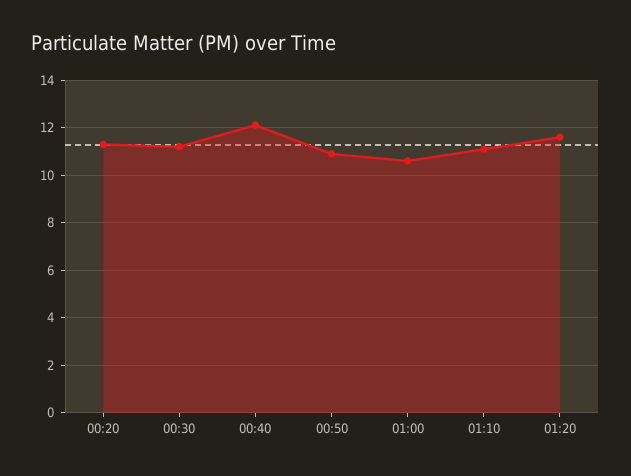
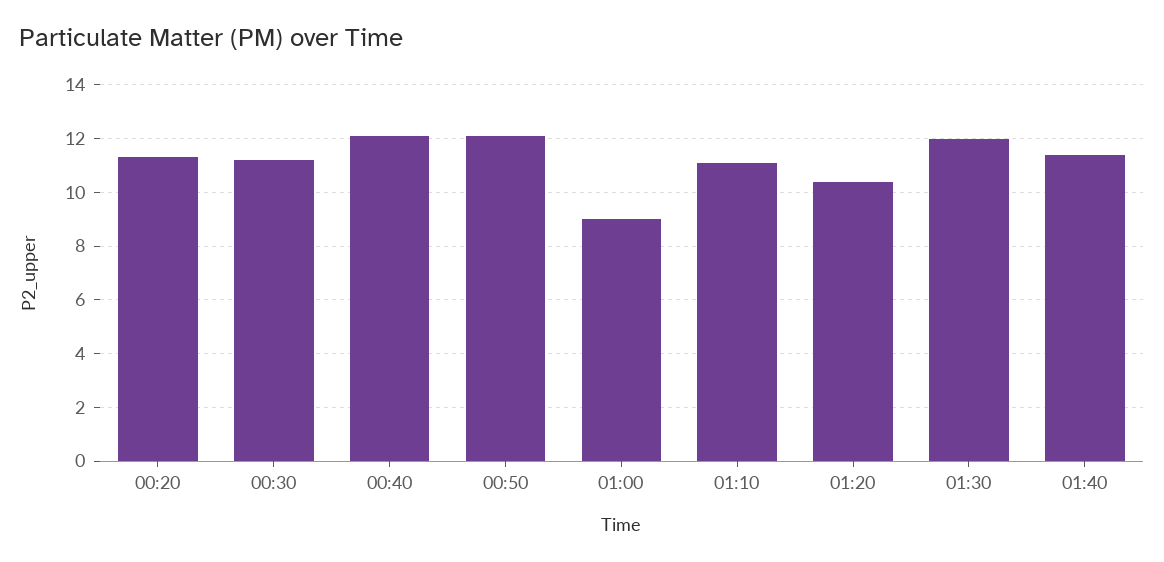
00:50: 11 -> 12
01:00: 10.5 -> 9
01:20: 11.5 -> 10.5
01:30: none -> 12
01:40: none -> 11.5

